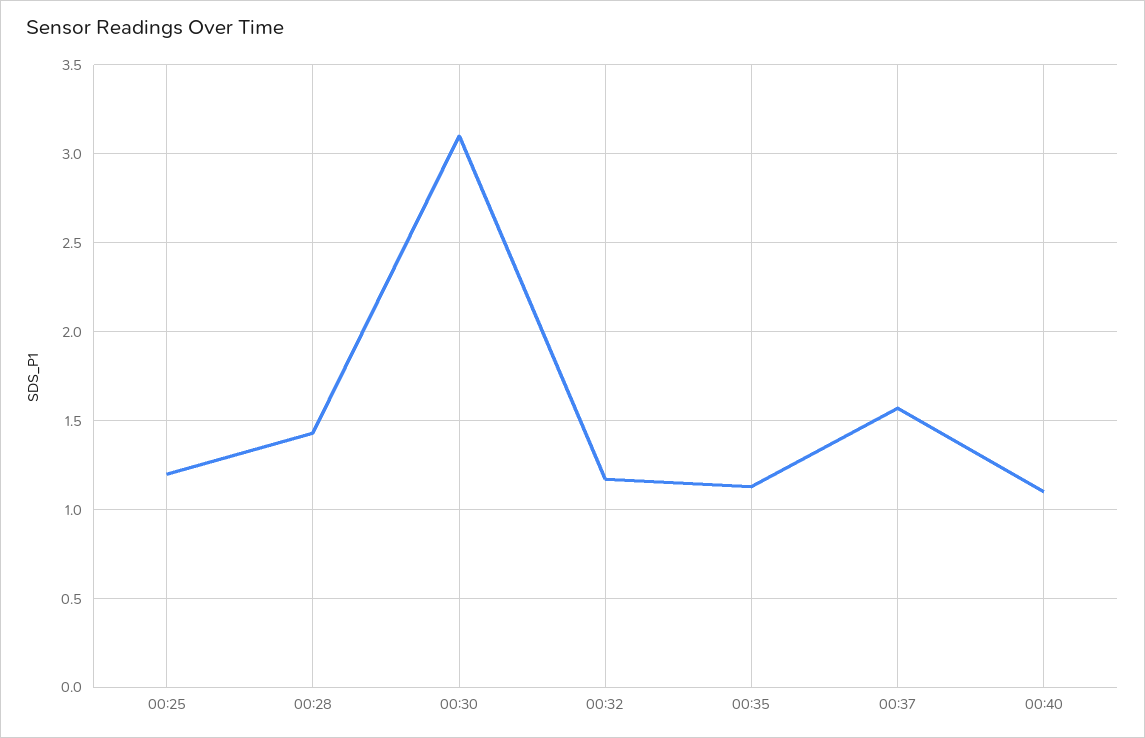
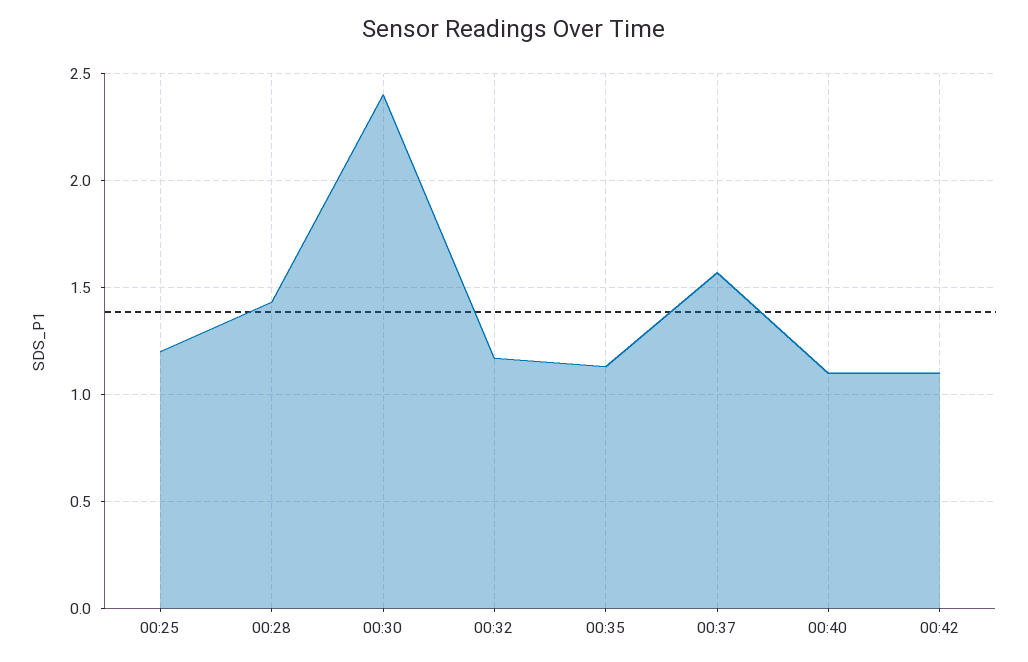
00:30: 3.1 -> 2.4
00:42: none -> 1.1

